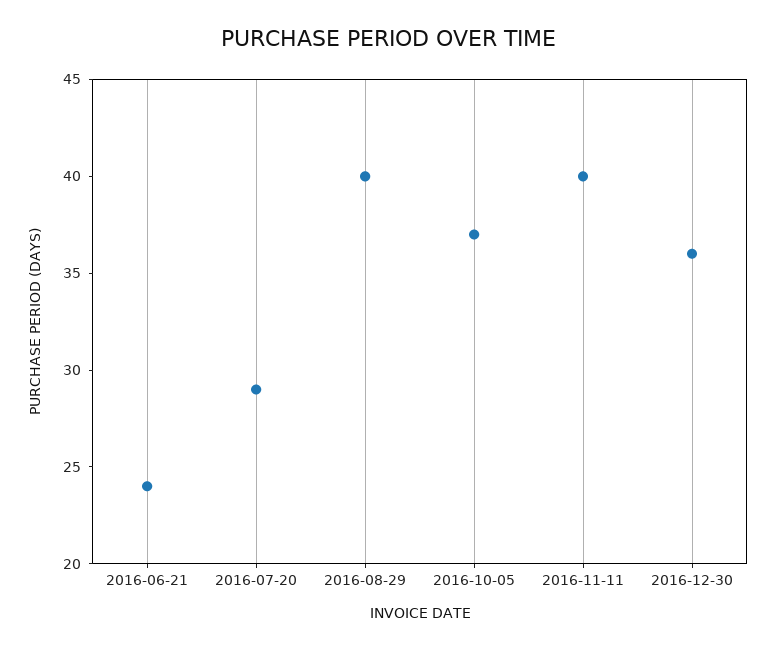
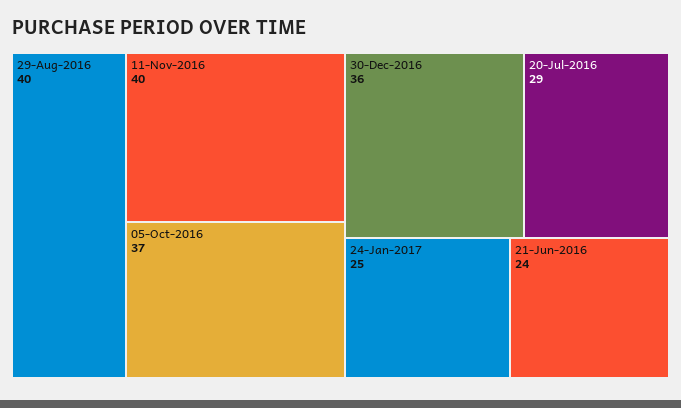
24-Jan-2017: none -> 25

